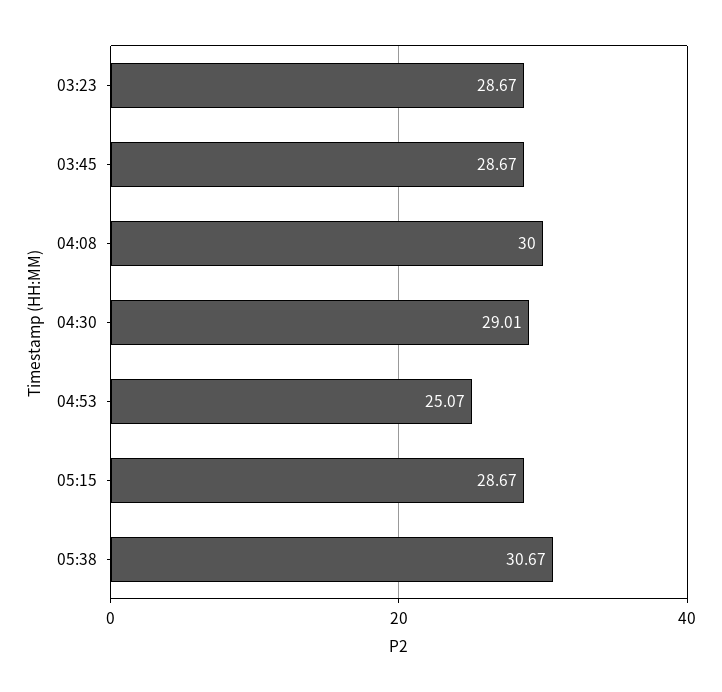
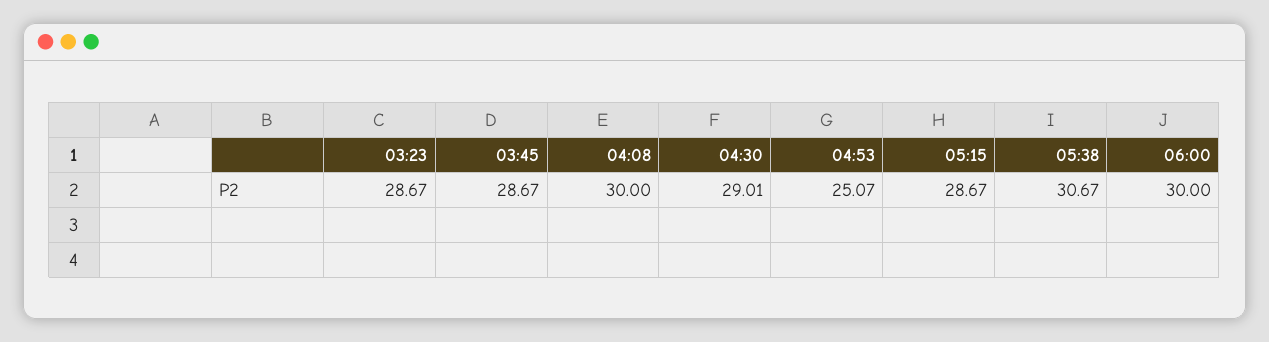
06:00: none -> 30

